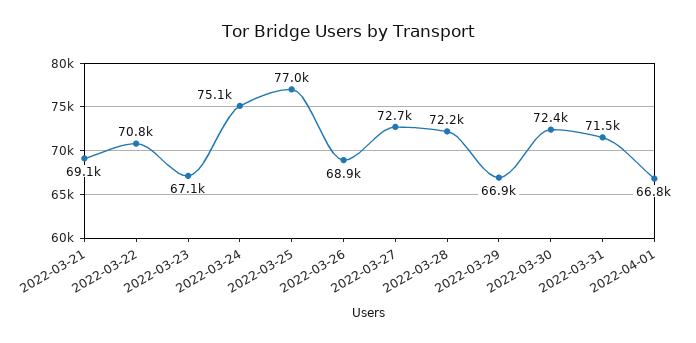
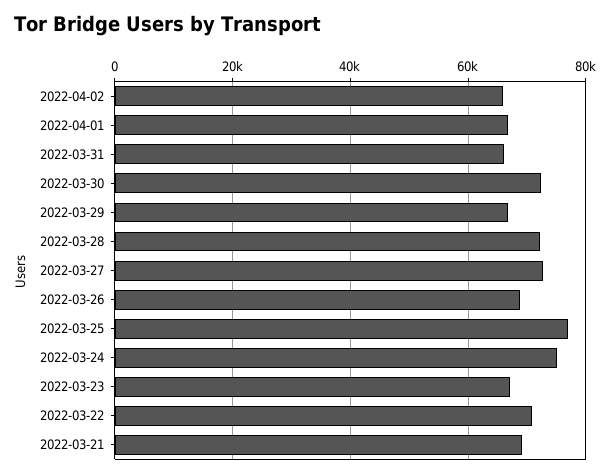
2022-03-31: 71500 -> 66000
2022-04-02: none -> 66000

